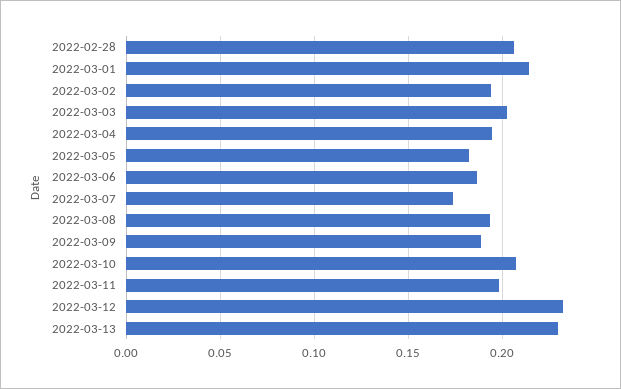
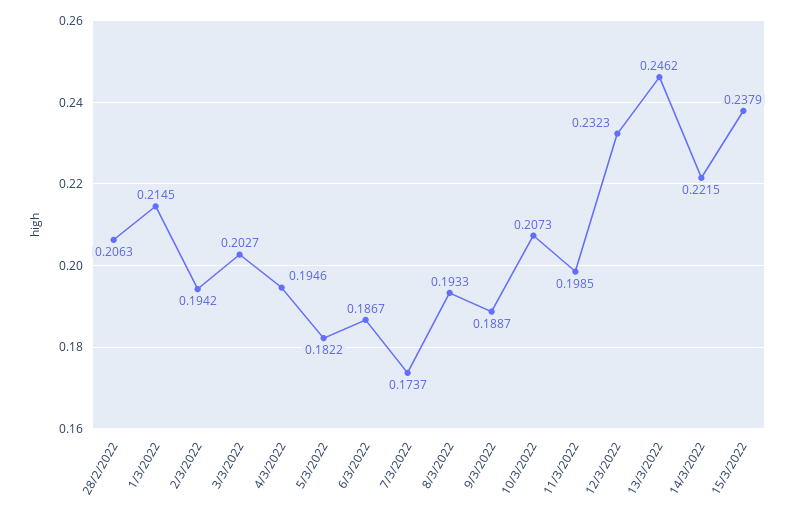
2022-03-13: 0.23 -> 0.2462
14/3/2022: none -> 0.2215
15/3/2022: none -> 0.2379

